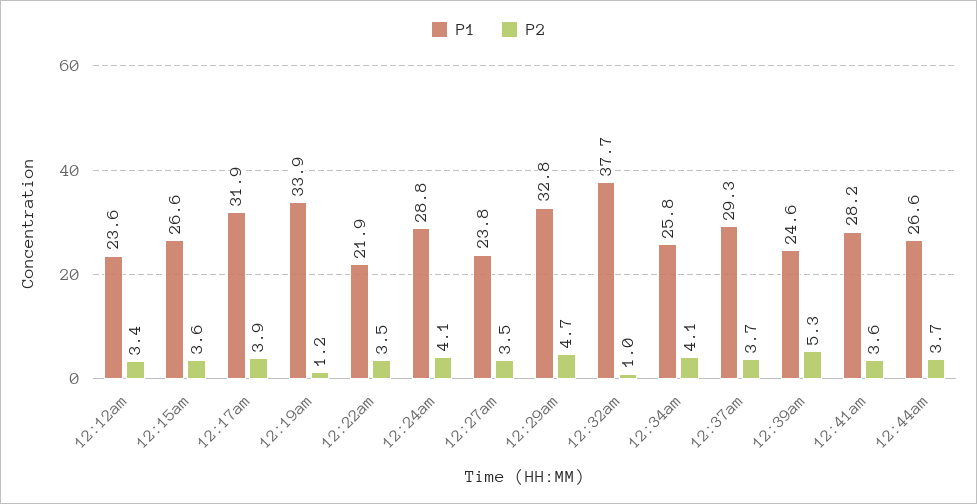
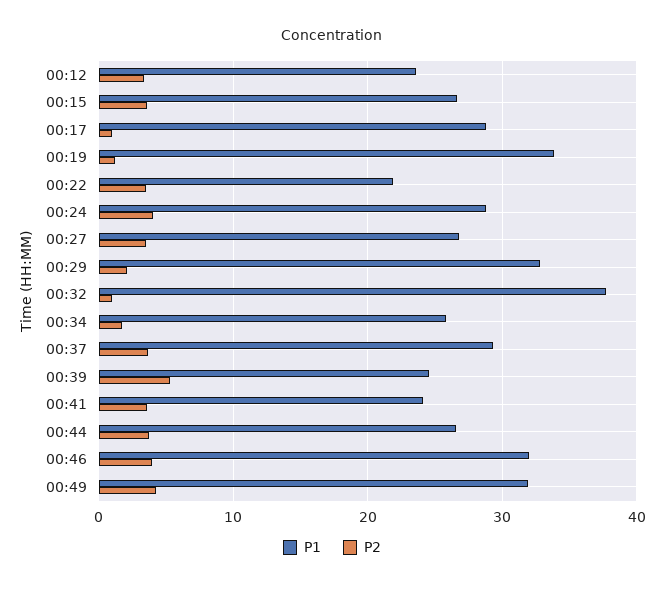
P1, 12:17am: 31.9 -> 29
P2, 12:17am: 3.9 -> 1
P1, 12:27am: 23.8 -> 27
P2, 12:29am: 4.7 -> 2
P2, 12:34am: 4.1 -> 2
P1, 12:41am: 28.2 -> 24
P1, 00:46: none -> 32
P2, 00:46: none -> 4
P1, 00:49: none -> 32
P2, 00:49: none -> 4

